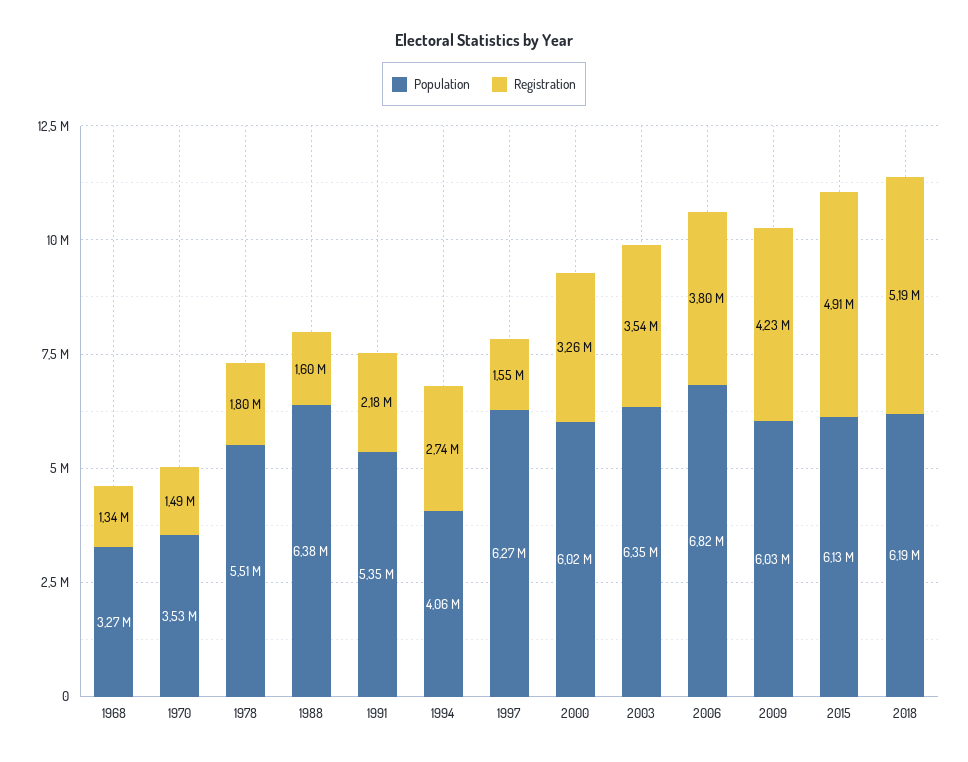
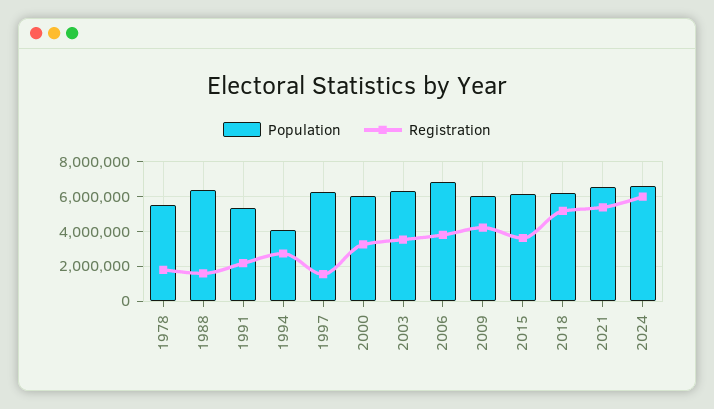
Population, 1968: 3270000 -> none
Registration, 1968: 1340000 -> none
Population, 1970: 3530000 -> none
Registration, 1970: 1490000 -> none
Registration, 2015: 4910000 -> 3500000
Population, 2021: none -> 6500000
Registration, 2021: none -> 5500000
Population, 2024: none -> 6500000
Registration, 2024: none -> 6000000

